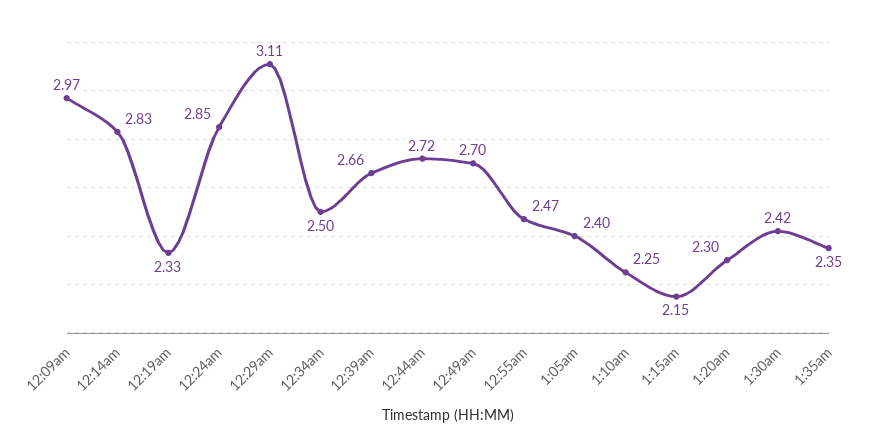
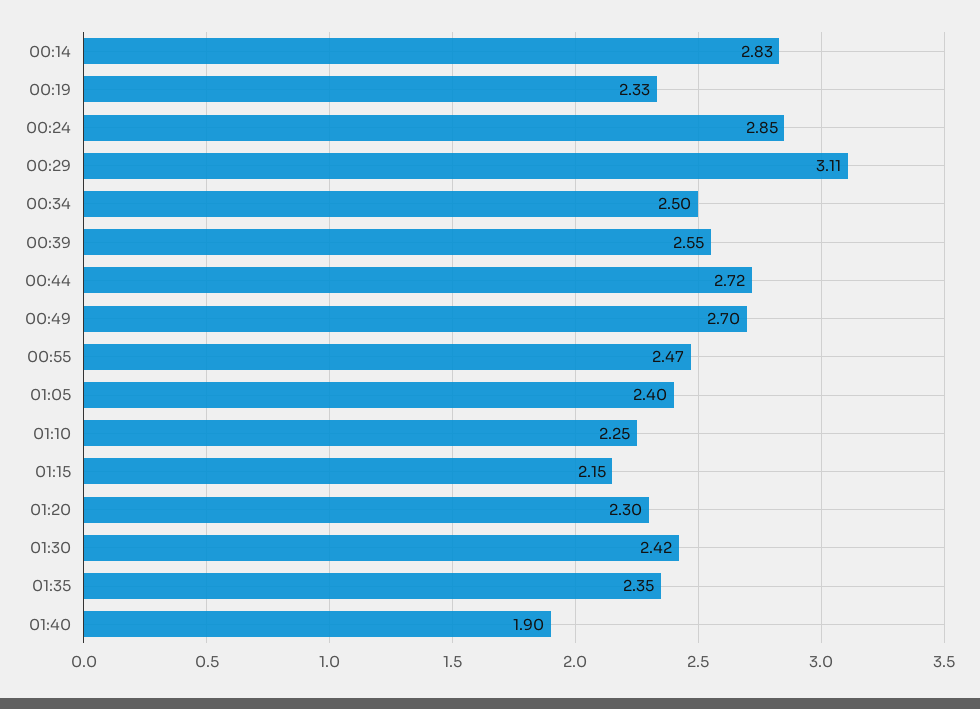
12:09am: 2.97 -> none
12:39am: 2.66 -> 2.55
01:40: none -> 1.9

